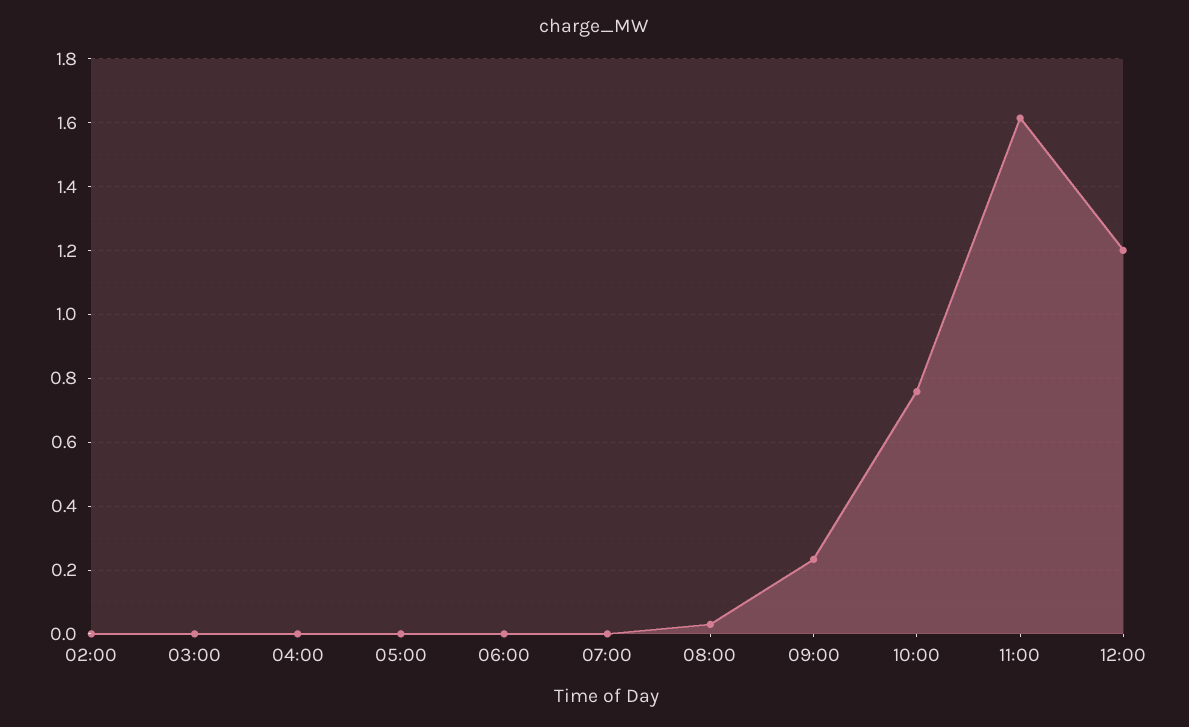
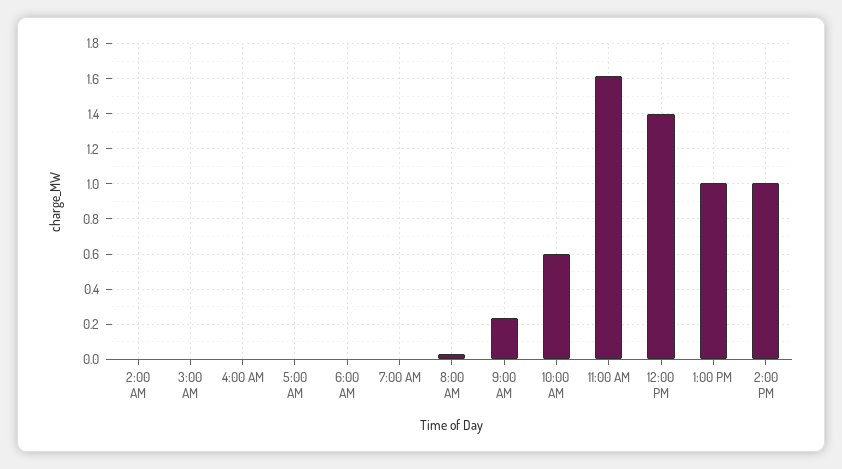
10:00: 0.76 -> 0.6
12:00: 1.2 -> 1.4
1:00 PM: none -> 1
2:00 PM: none -> 1

